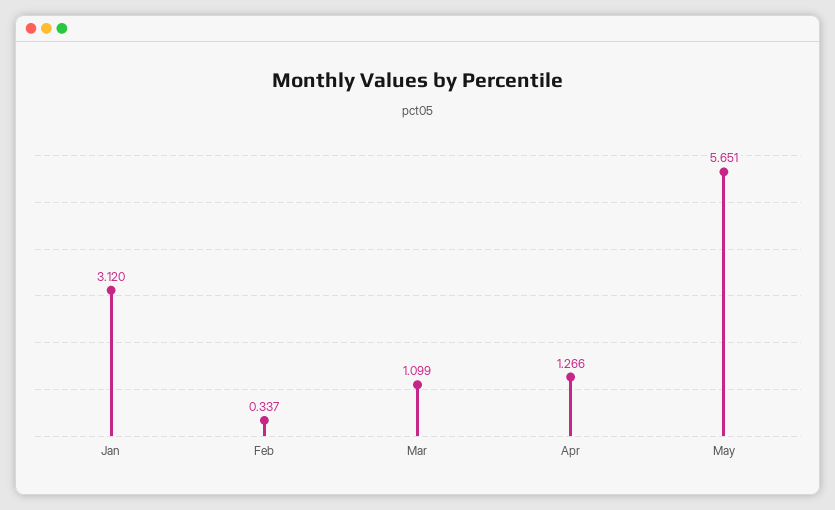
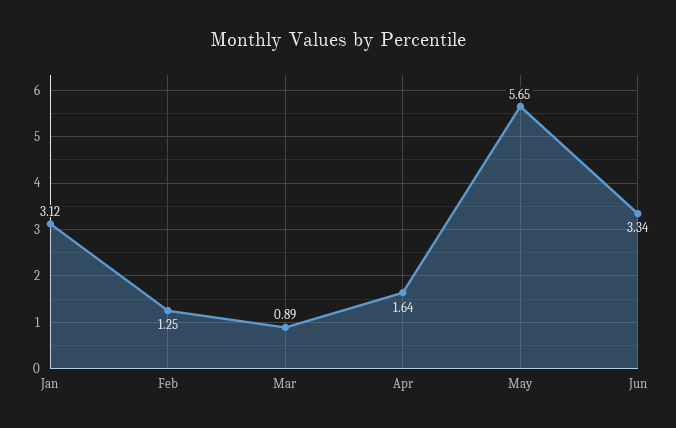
Feb: 0.337 -> 1.25
Mar: 1.099 -> 0.89
Apr: 1.266 -> 1.64
Jun: none -> 3.34

